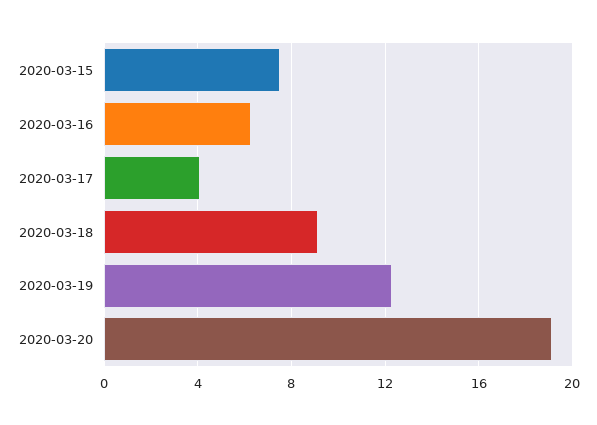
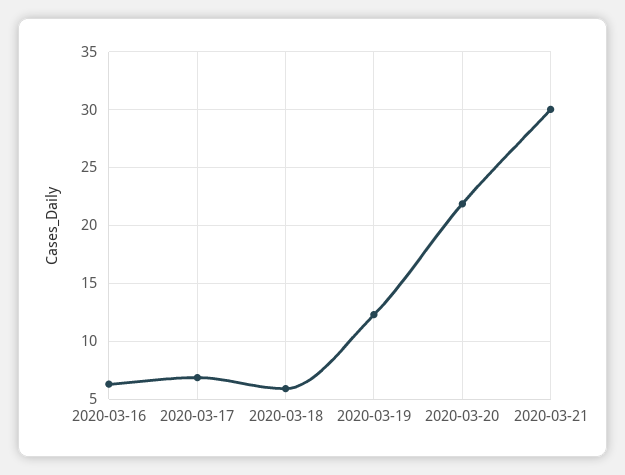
2020-03-15: 7.5 -> none
2020-03-17: 4 -> 7
2020-03-18: 9 -> 6
2020-03-20: 19 -> 22
2020-03-21: none -> 30

